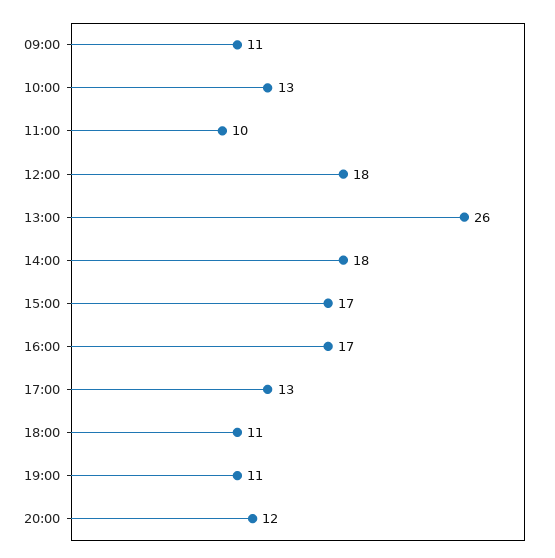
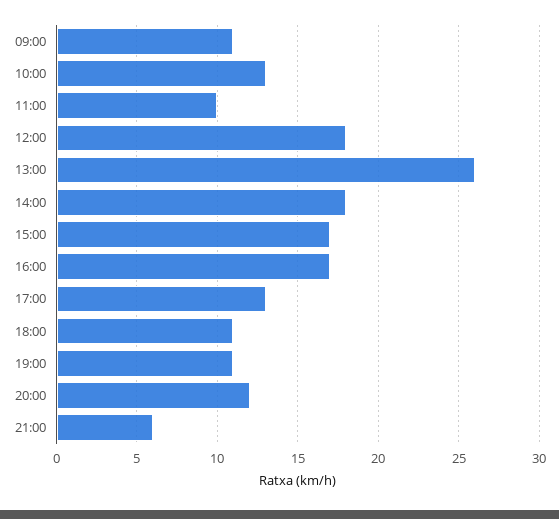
21:00: none -> 6

